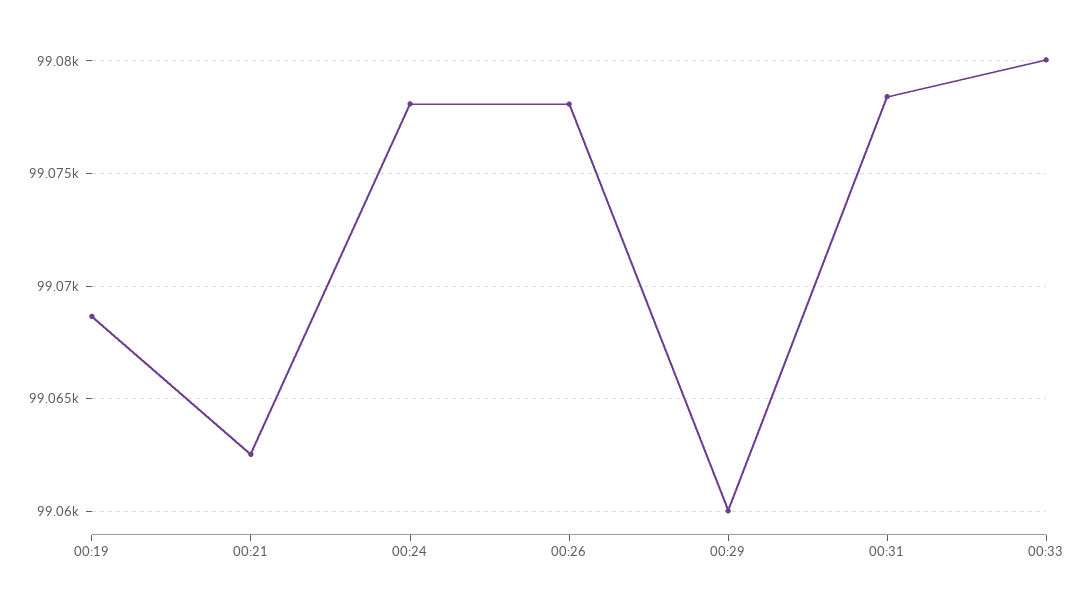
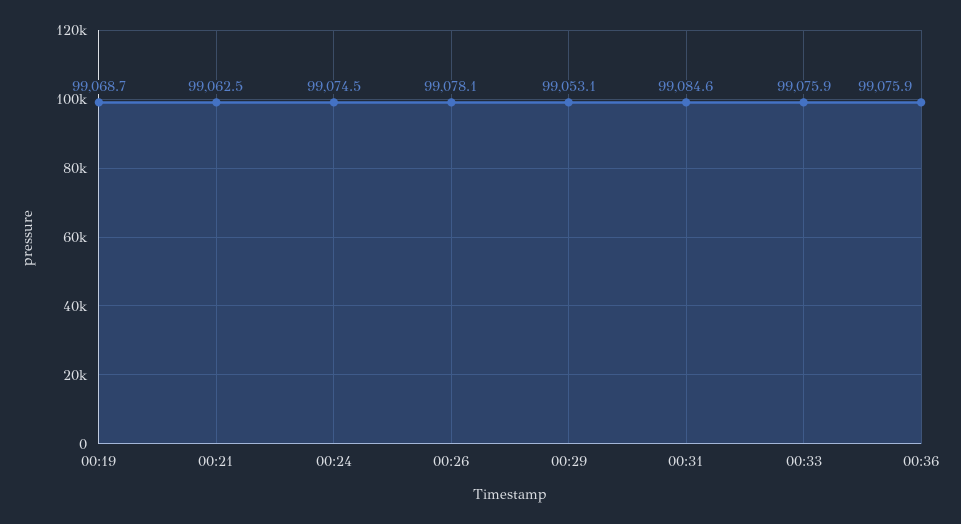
00:24: 99078 -> 99074.5
00:29: 99060 -> 99053.1
00:31: 99078.5 -> 99084.6
00:33: 99080 -> 99075.9
00:36: none -> 99075.9

